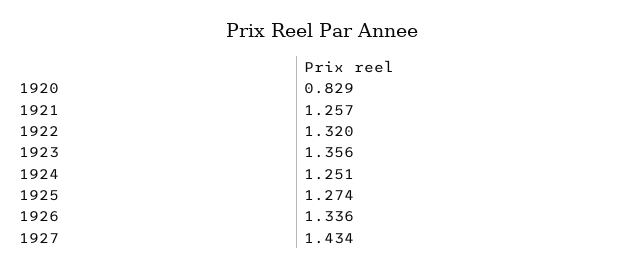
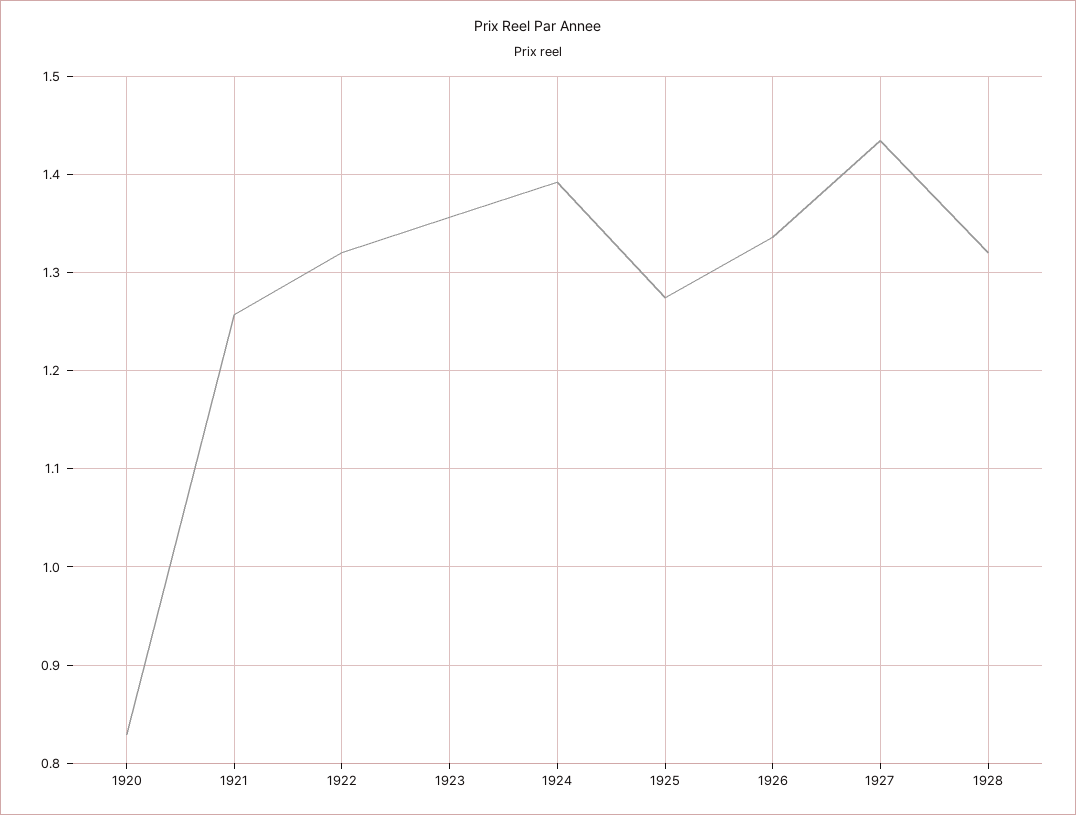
1924: 1.251 -> 1.39
1928: none -> 1.32

